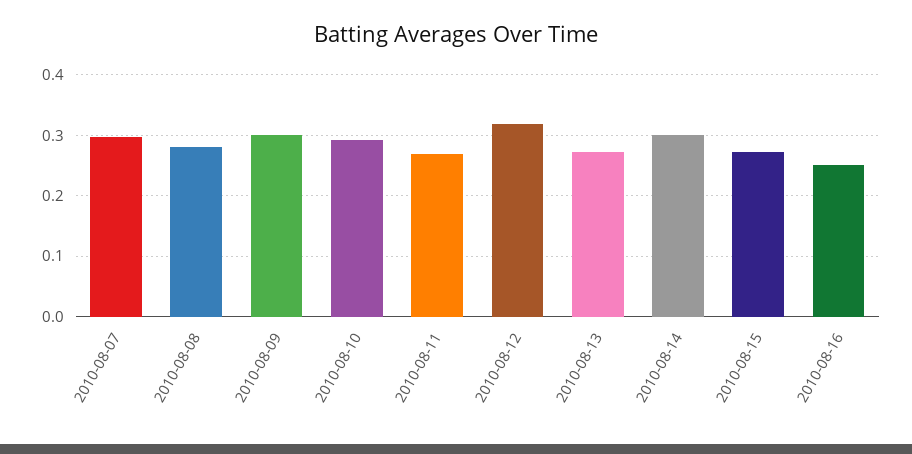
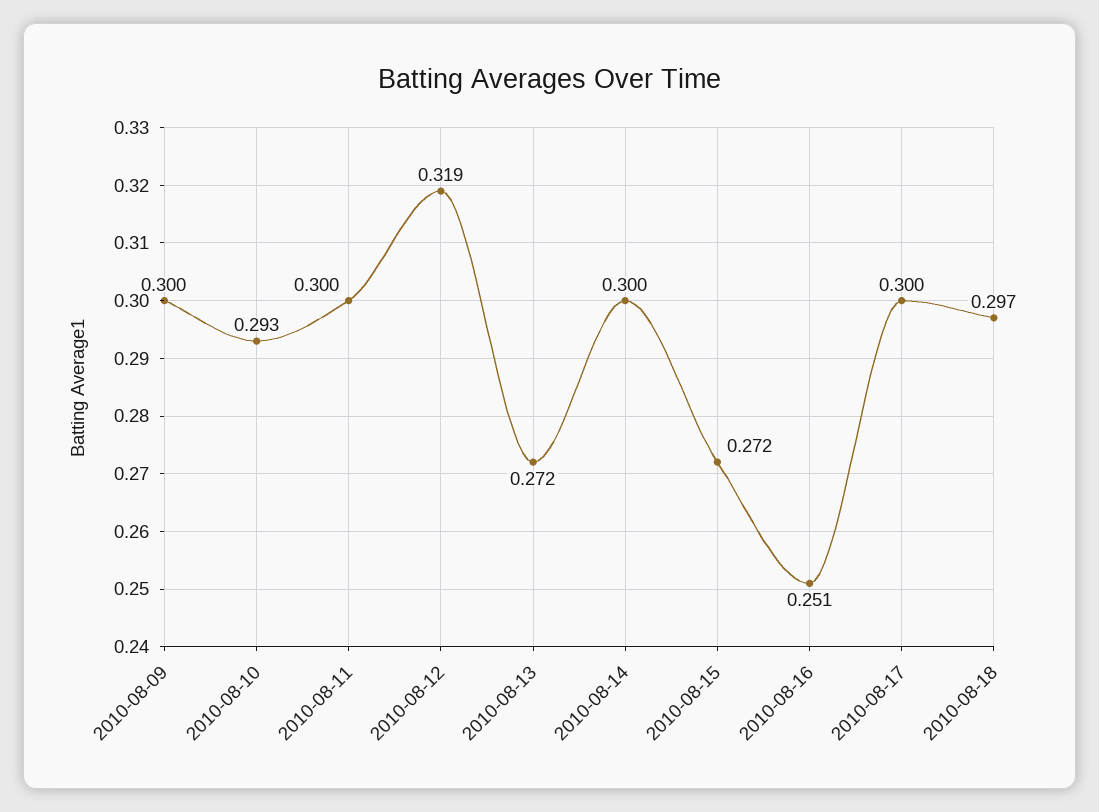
2010-08-07: 0.3 -> none
2010-08-08: 0.28 -> none
2010-08-11: 0.27 -> 0.3
2010-08-17: none -> 0.3
2010-08-18: none -> 0.297

